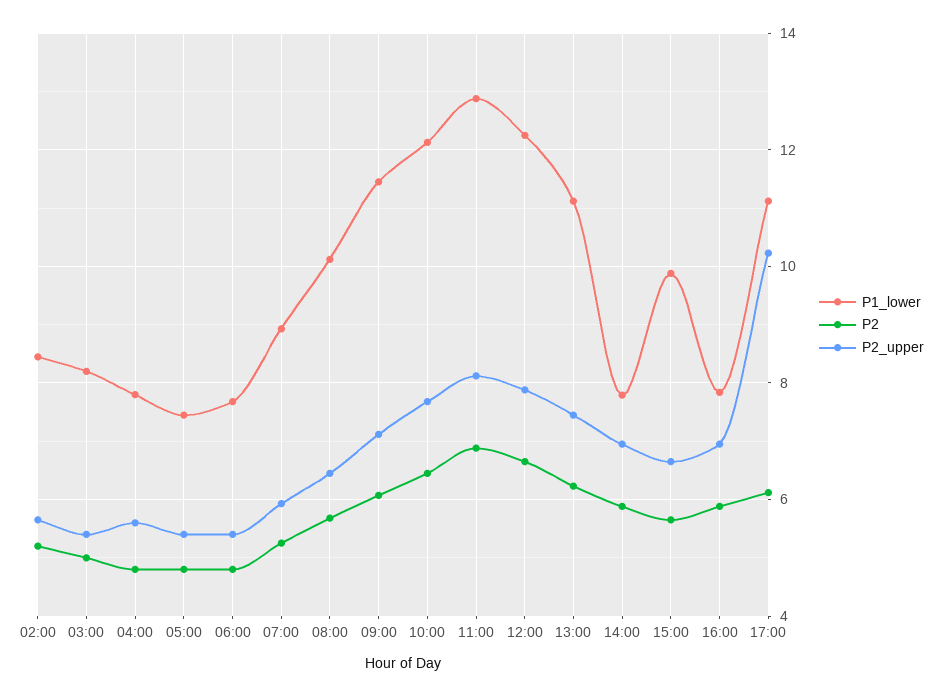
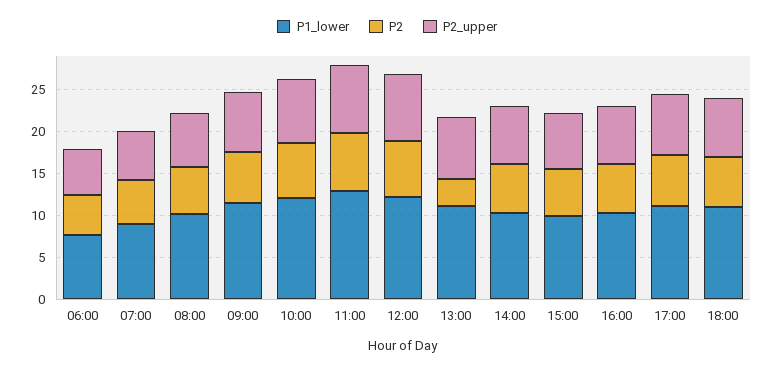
P1_lower, 02:00: 8.4 -> none
P2, 02:00: 5.2 -> none
P2_upper, 02:00: 5.6 -> none
P1_lower, 03:00: 8.2 -> none
P2, 03:00: 5 -> none
P2_upper, 03:00: 5.4 -> none
P1_lower, 04:00: 7.8 -> none
P2, 04:00: 4.8 -> none
P2_upper, 04:00: 5.6 -> none
P1_lower, 05:00: 7.4 -> none
P2, 05:00: 4.8 -> none
P2_upper, 05:00: 5.4 -> none
P2, 13:00: 6.2 -> 3
P1_lower, 14:00: 7.8 -> 10
P1_lower, 16:00: 7.8 -> 10
P2_upper, 17:00: 10.2 -> 7
P1_lower, 18:00: none -> 11
P2, 18:00: none -> 6
P2_upper, 18:00: none -> 7

